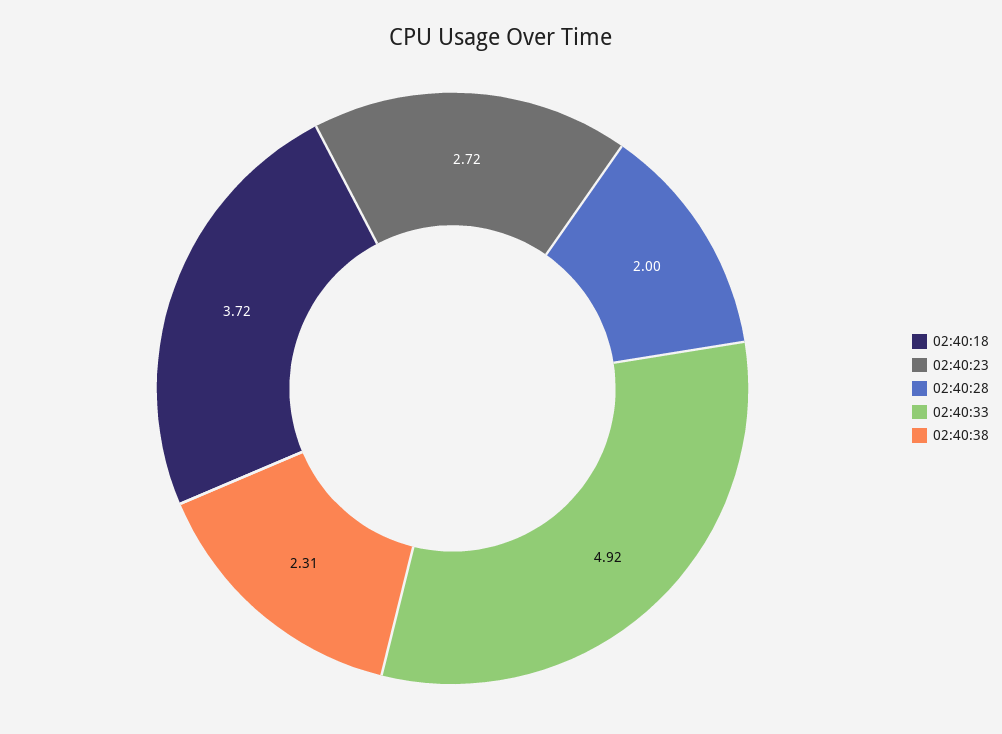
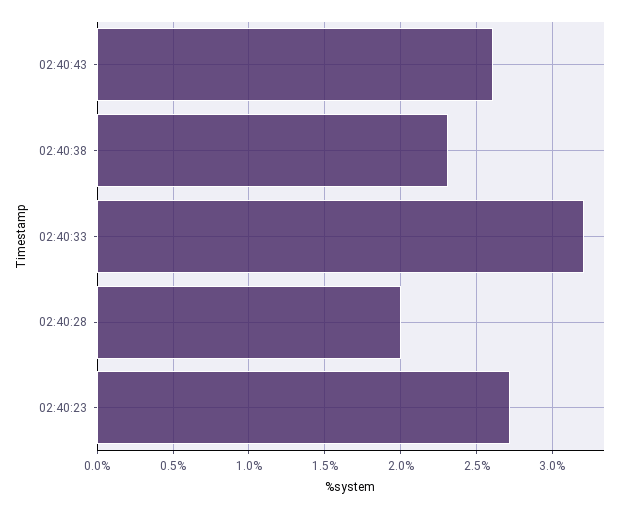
02:40:18: 3.72 -> none
02:40:33: 4.92 -> 3.2
02:40:43: none -> 2.6

